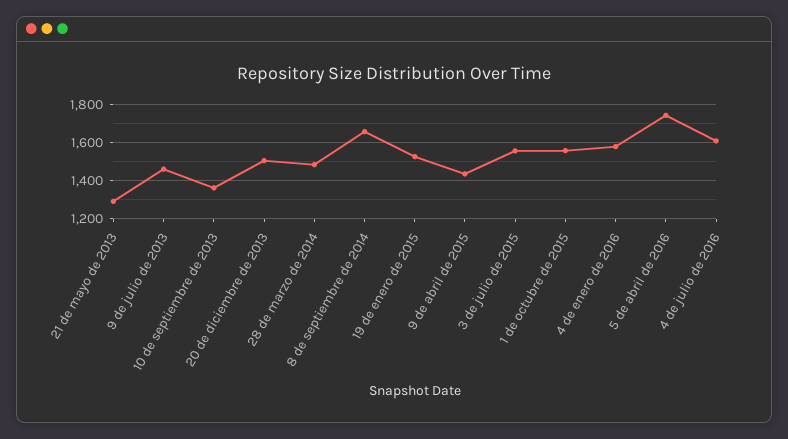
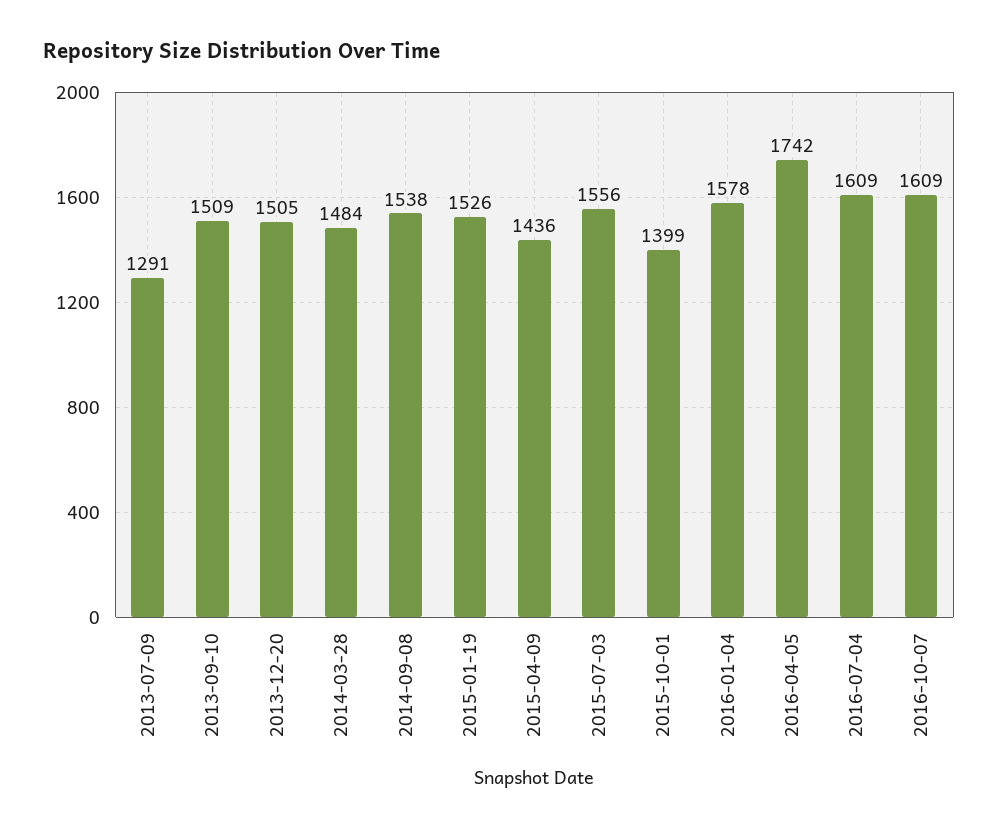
21 de mayo de 2013: 1300 -> none
9 de julio de 2013: 1450 -> 1291
10 de septiembre de 2013: 1350 -> 1509
8 de septiembre de 2014: 1650 -> 1538
1 de octubre de 2015: 1550 -> 1399
2016-10-07: none -> 1609

